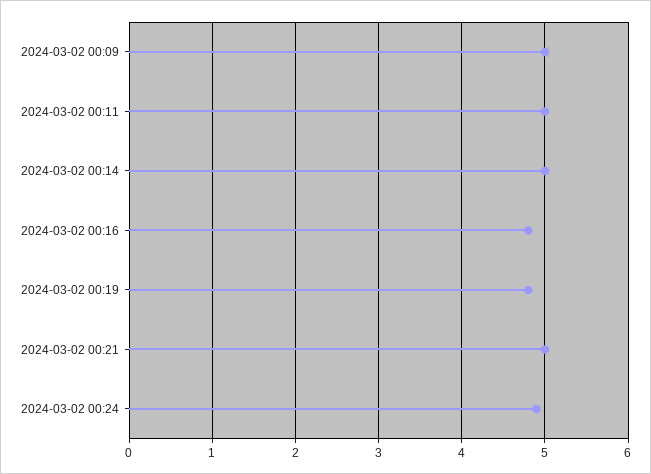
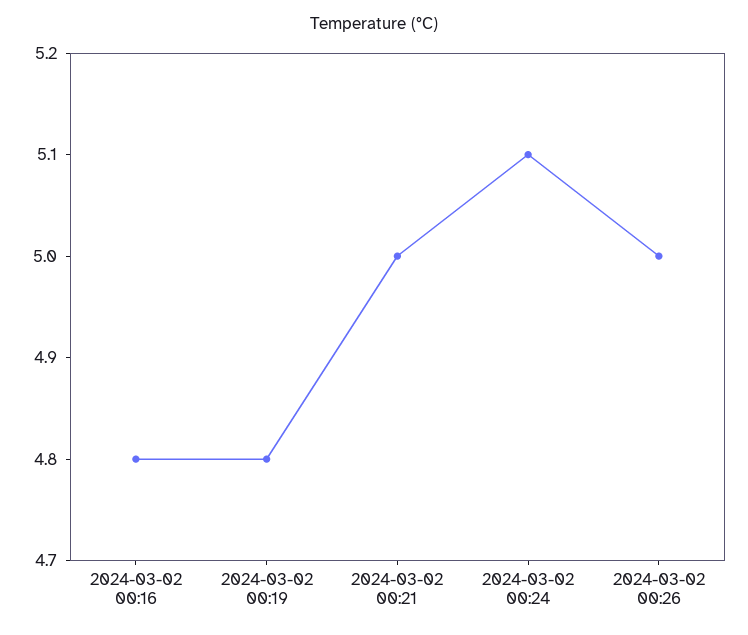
2024-03-02 00:09: 5 -> none
2024-03-02 00:11: 5 -> none
2024-03-02 00:14: 5 -> none
2024-03-02 00:24: 4.9 -> 5.1
2024-03-02 00:26: none -> 5

